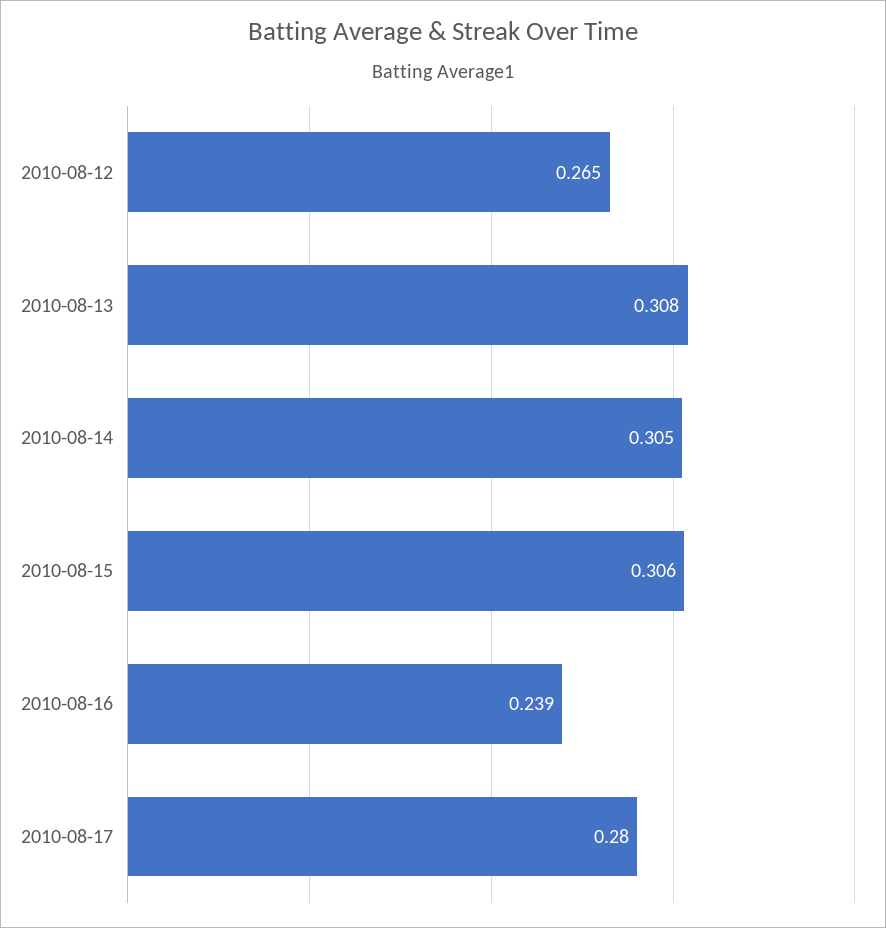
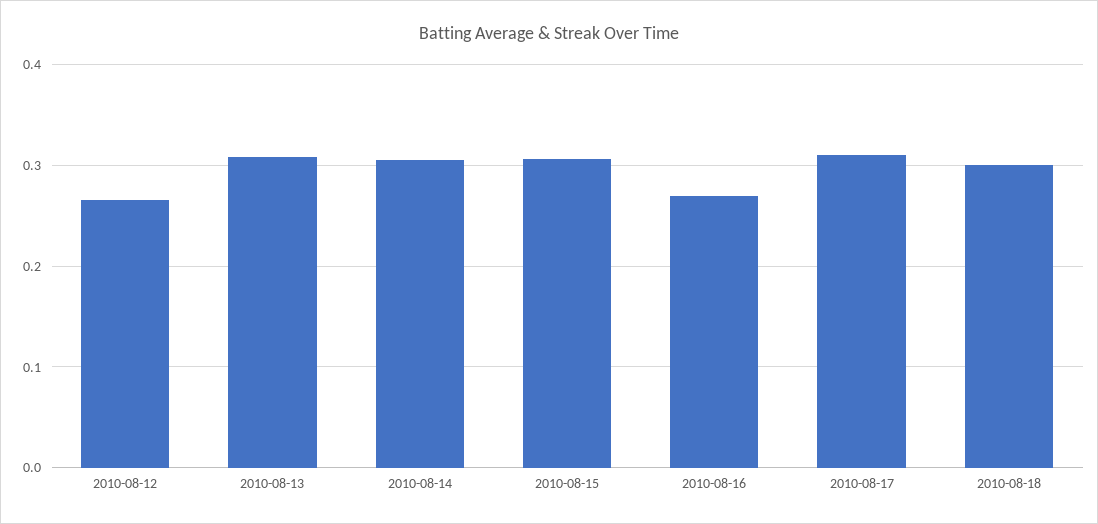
2010-08-16: 0.239 -> 0.27
2010-08-17: 0.28 -> 0.31
2010-08-18: none -> 0.3

